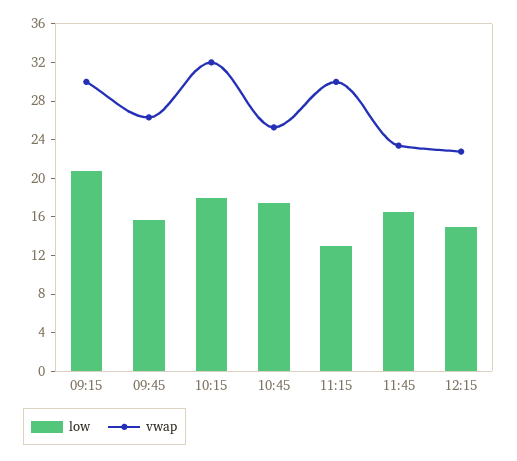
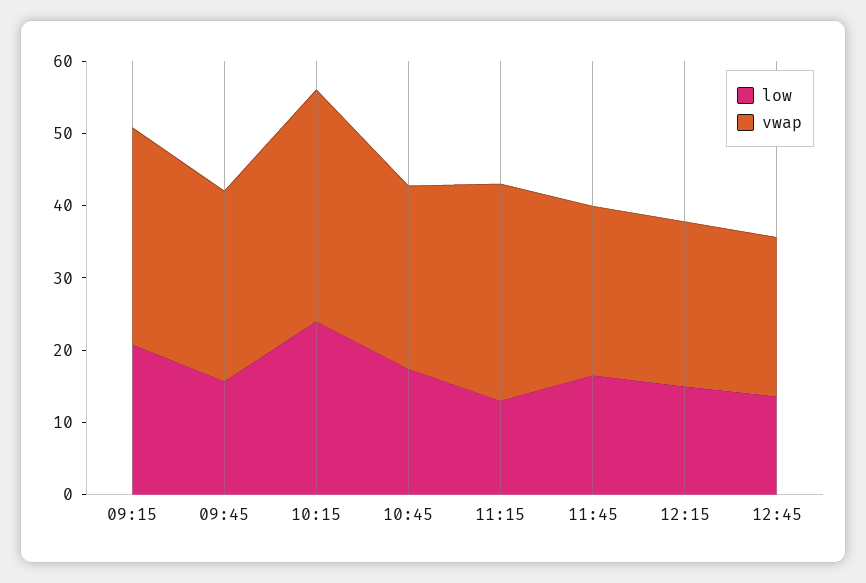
low, 10:15: 18 -> 24
low, 12:45: none -> 14
vwap, 12:45: none -> 22

